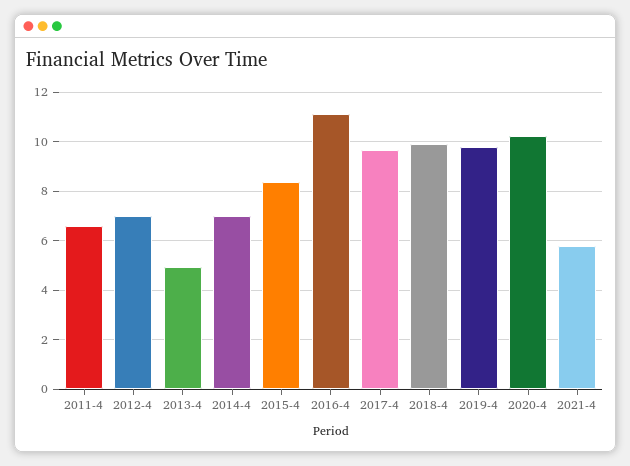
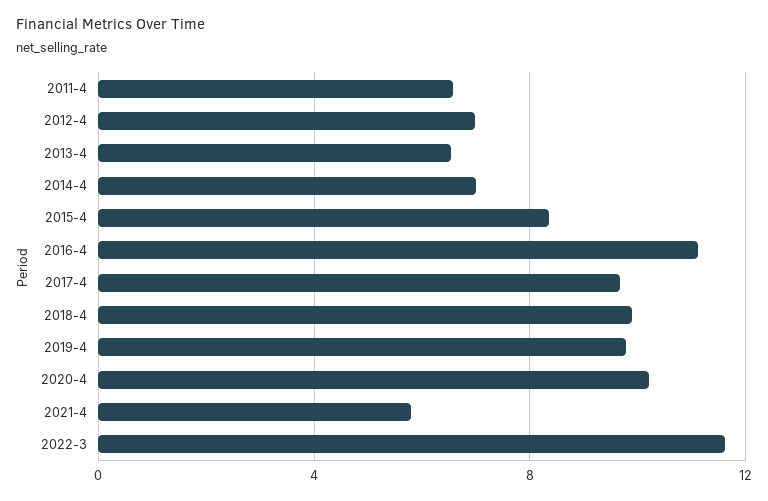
2013-4: 5 -> 6.5
2022-3: none -> 11.5

